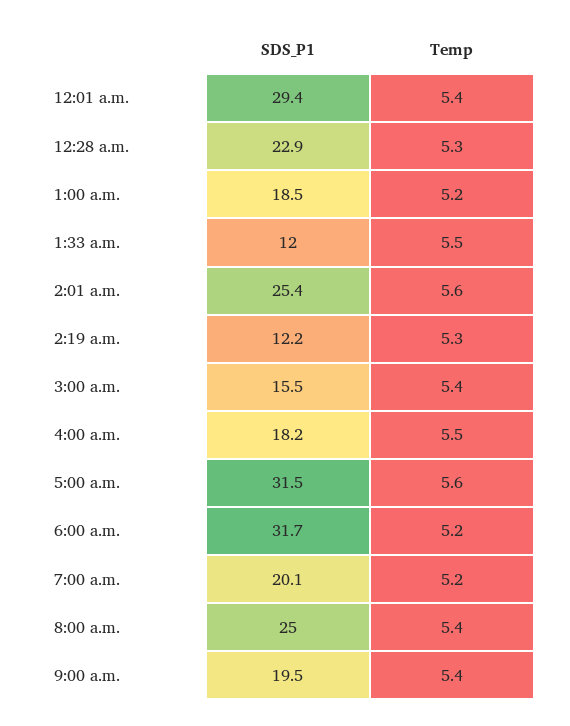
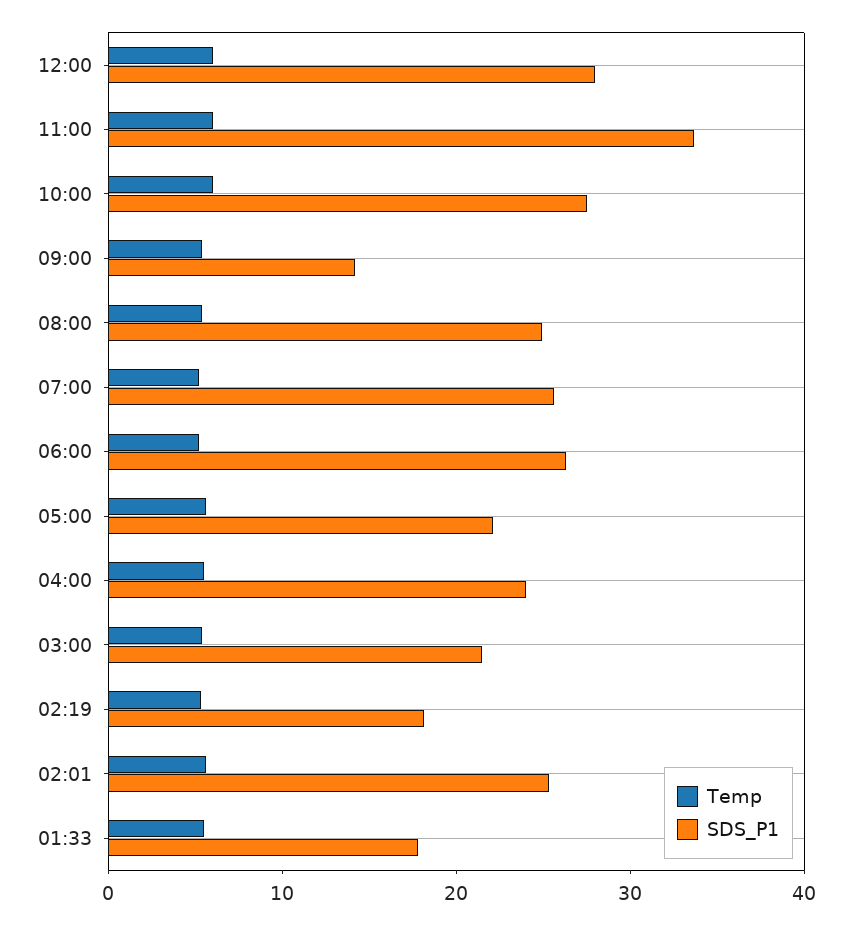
SDS_P1, 12:01 a.m.: 29.4 -> none
Temp, 12:01 a.m.: 5.4 -> none
SDS_P1, 12:28 a.m.: 22.9 -> none
Temp, 12:28 a.m.: 5.3 -> none
SDS_P1, 1:00 a.m.: 18.5 -> none
Temp, 1:00 a.m.: 5.2 -> none
SDS_P1, 1:33 a.m.: 12 -> 18
SDS_P1, 2:19 a.m.: 12.2 -> 18
SDS_P1, 3:00 a.m.: 15.5 -> 22
SDS_P1, 4:00 a.m.: 18.2 -> 24
SDS_P1, 5:00 a.m.: 31.5 -> 22
SDS_P1, 6:00 a.m.: 31.7 -> 26
SDS_P1, 7:00 a.m.: 20.1 -> 26
SDS_P1, 9:00 a.m.: 19.5 -> 14
Temp, 12:00: none -> 6
SDS_P1, 12:00: none -> 28
Temp, 11:00: none -> 6
SDS_P1, 11:00: none -> 34
Temp, 10:00: none -> 6
SDS_P1, 10:00: none -> 28

